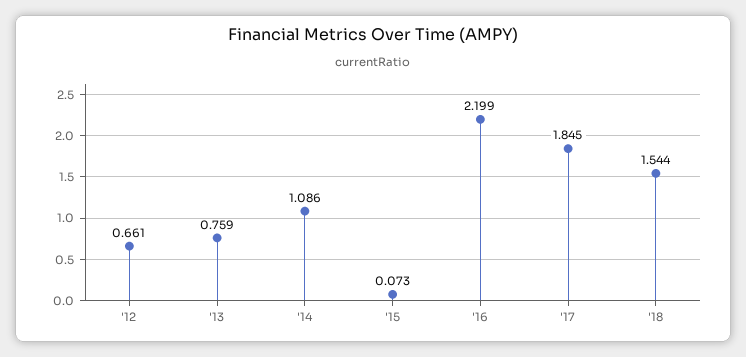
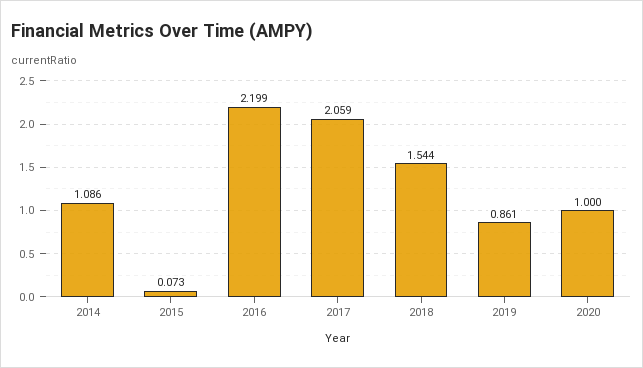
'12: 0.661 -> none
'13: 0.759 -> none
'17: 1.845 -> 2.059
2019: none -> 0.861
2020: none -> 1

